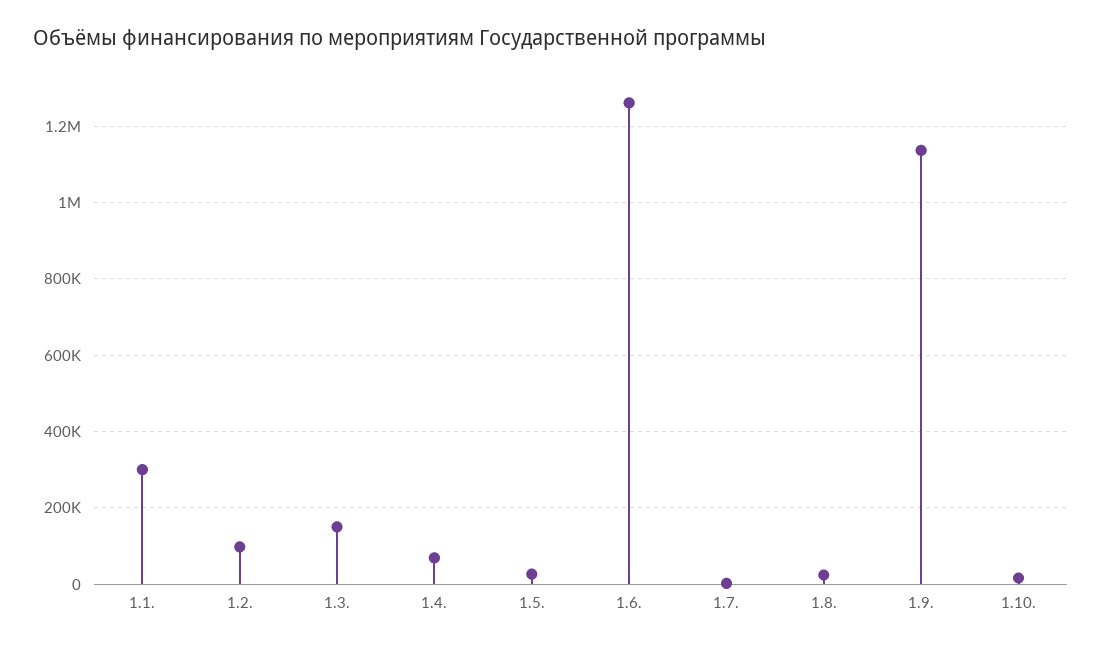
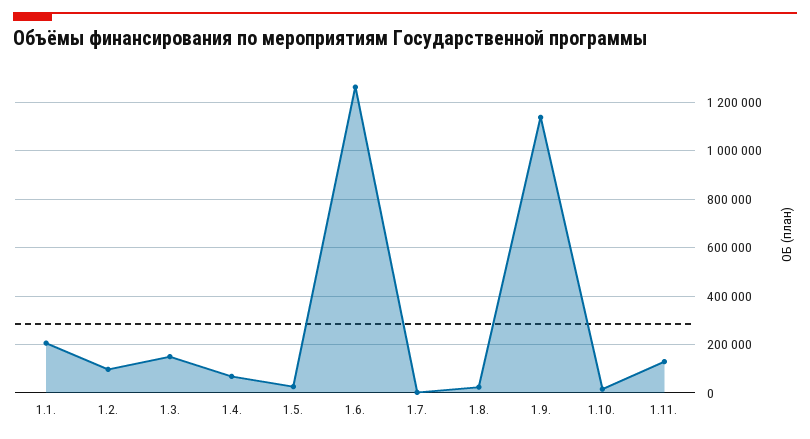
1.1.: 300000 -> 200000
1.11.: none -> 125000

